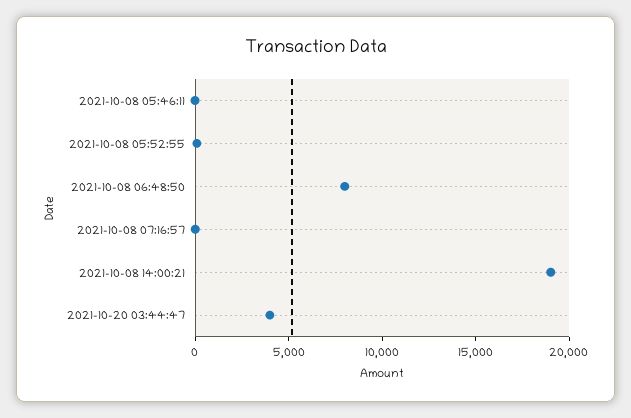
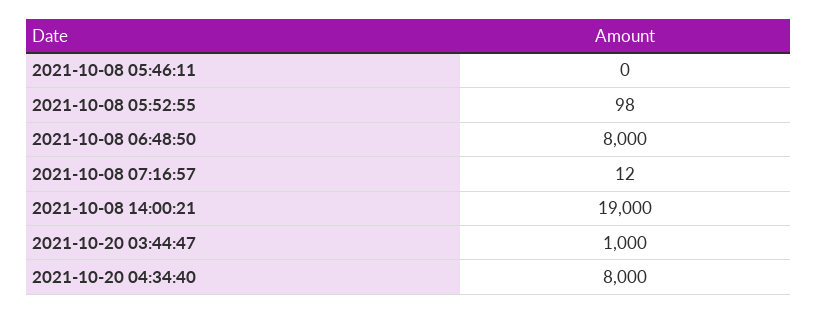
2021-10-20 03:44:47: 4000 -> 1000
2021-10-20 04:34:40: none -> 8000

